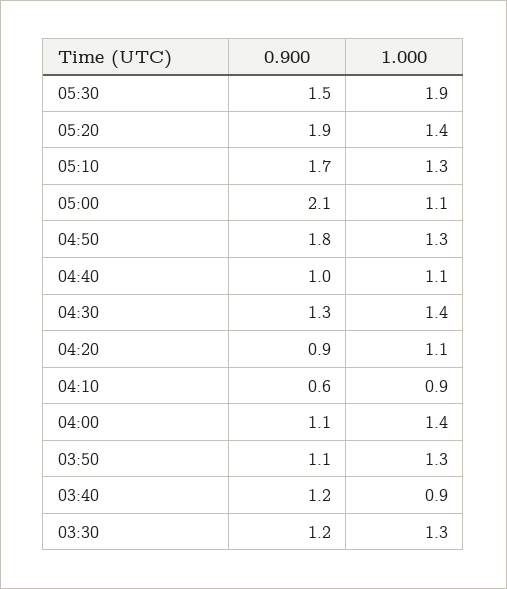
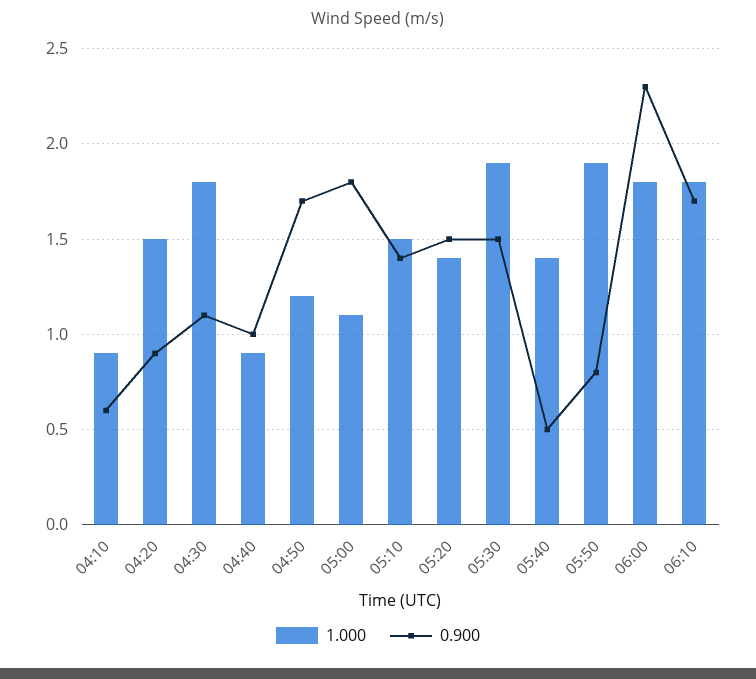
0.900, 05:20: 1.9 -> 1.5
0.900, 05:10: 1.7 -> 1.4
1.000, 05:10: 1.3 -> 1.5
0.900, 05:00: 2.1 -> 1.8
0.900, 04:50: 1.8 -> 1.7
1.000, 04:50: 1.3 -> 1.2
1.000, 04:40: 1.1 -> 0.9
0.900, 04:30: 1.3 -> 1.1
1.000, 04:30: 1.4 -> 1.8
1.000, 04:20: 1.1 -> 1.5
0.900, 04:00: 1.1 -> none
1.000, 04:00: 1.4 -> none
0.900, 03:50: 1.1 -> none
1.000, 03:50: 1.3 -> none
0.900, 03:40: 1.2 -> none
1.000, 03:40: 0.9 -> none
0.900, 03:30: 1.2 -> none
1.000, 03:30: 1.3 -> none
1.000, 05:40: none -> 1.4
0.900, 05:40: none -> 0.5
1.000, 05:50: none -> 1.9
0.900, 05:50: none -> 0.8
1.000, 06:00: none -> 1.8
0.900, 06:00: none -> 2.3
1.000, 06:10: none -> 1.8
0.900, 06:10: none -> 1.7

